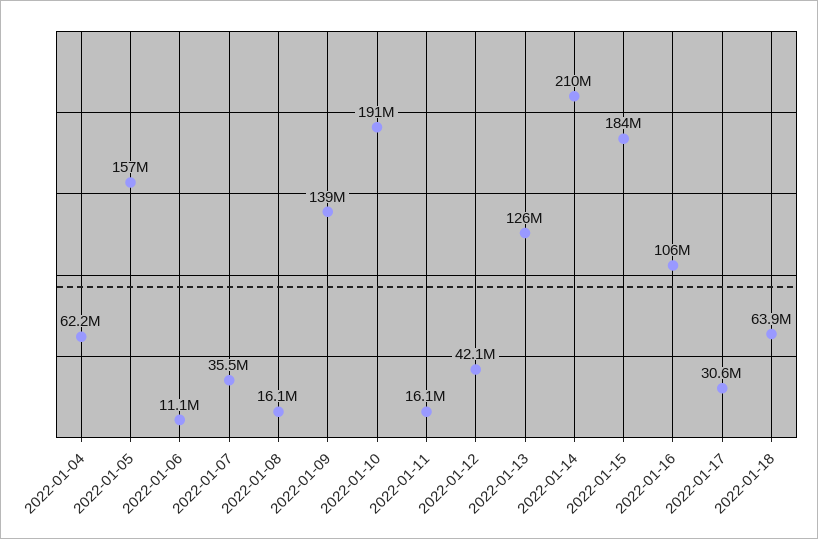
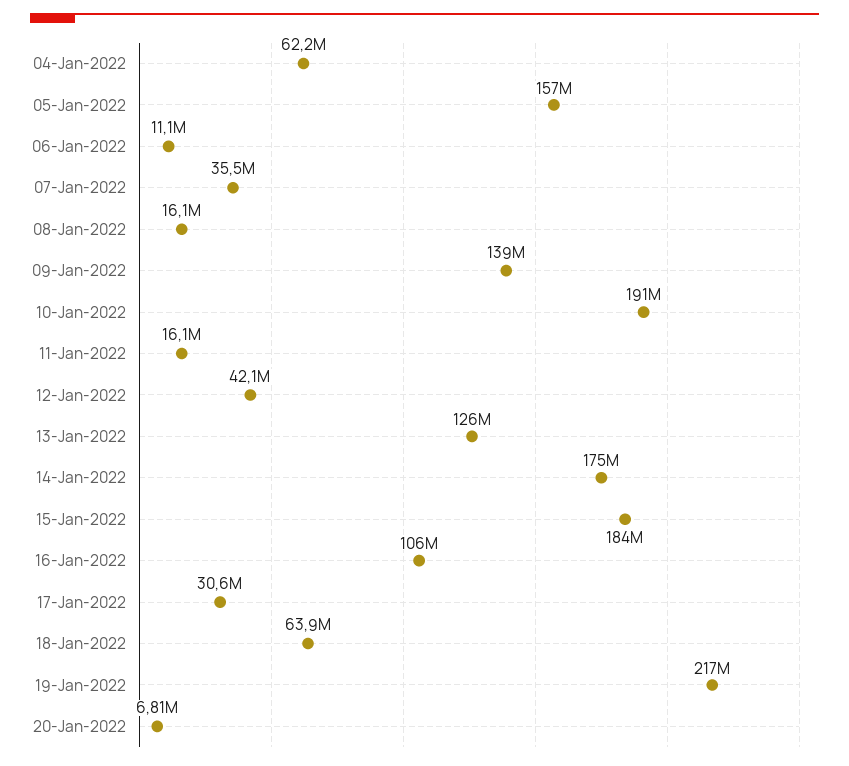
2022-01-14: 210000000 -> 175000000
19-Jan-2022: none -> 217000000
20-Jan-2022: none -> 6810000

